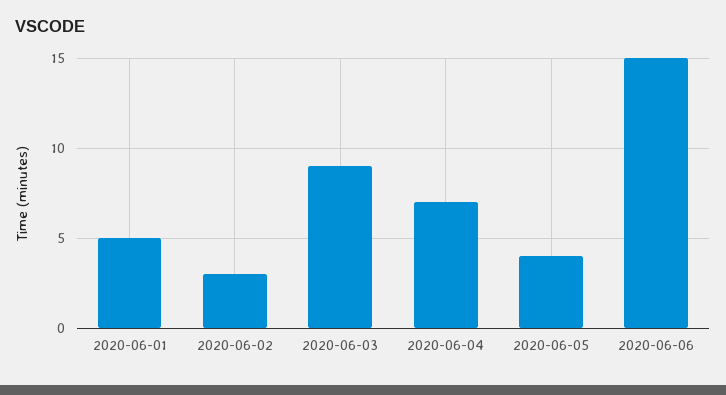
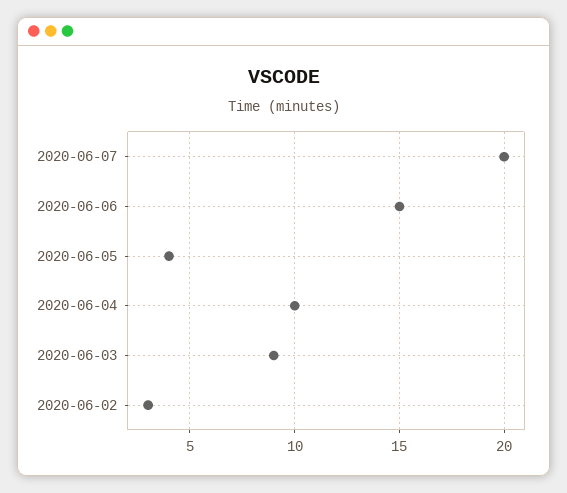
2020-06-01: 5 -> none
2020-06-04: 7 -> 10
2020-06-07: none -> 20

